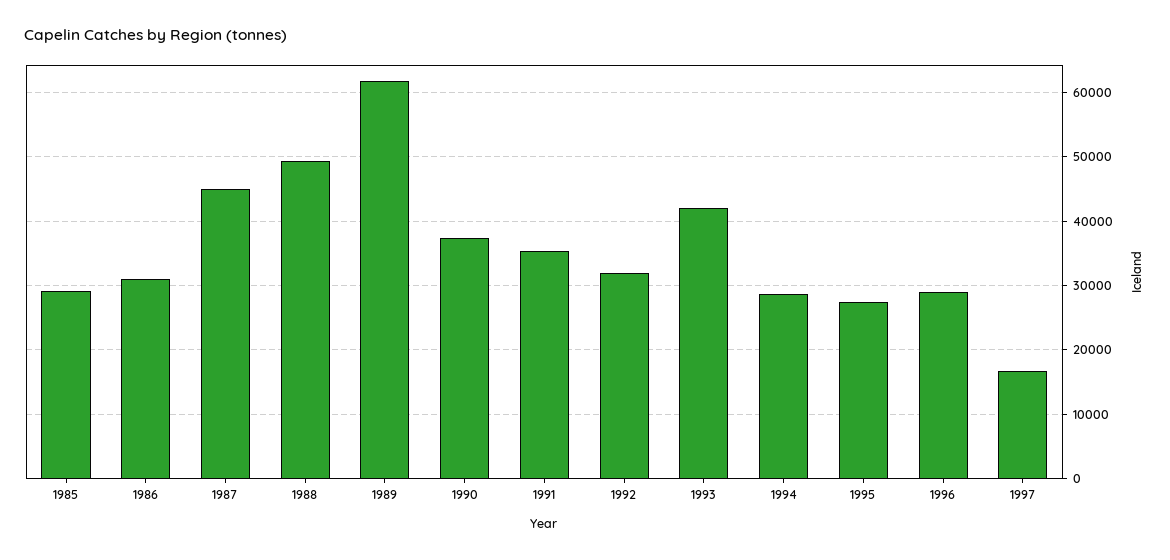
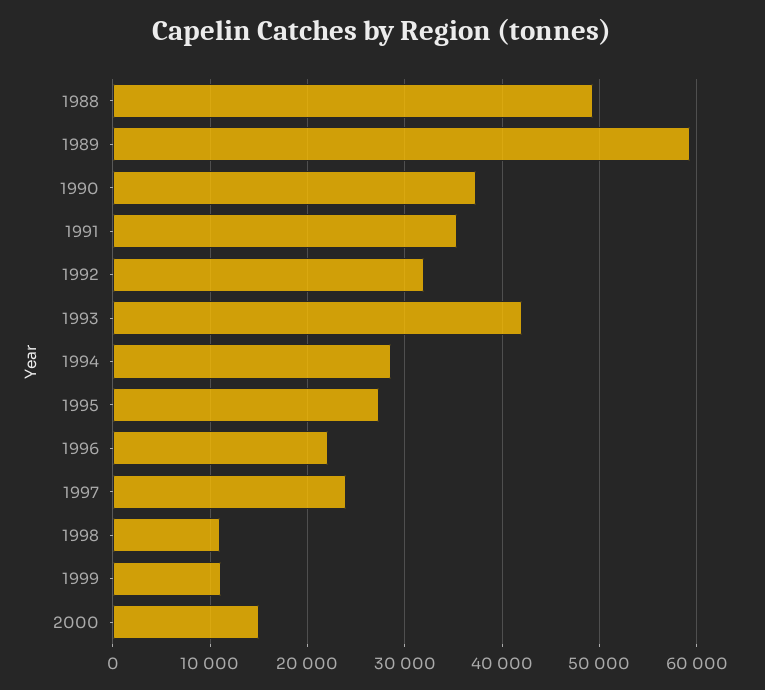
1985: 29000 -> none
1986: 31000 -> none
1987: 45000 -> none
1989: 62000 -> 59000
1996: 29000 -> 22000
1997: 17000 -> 24000
1998: none -> 11000
1999: none -> 11000
2000: none -> 15000

